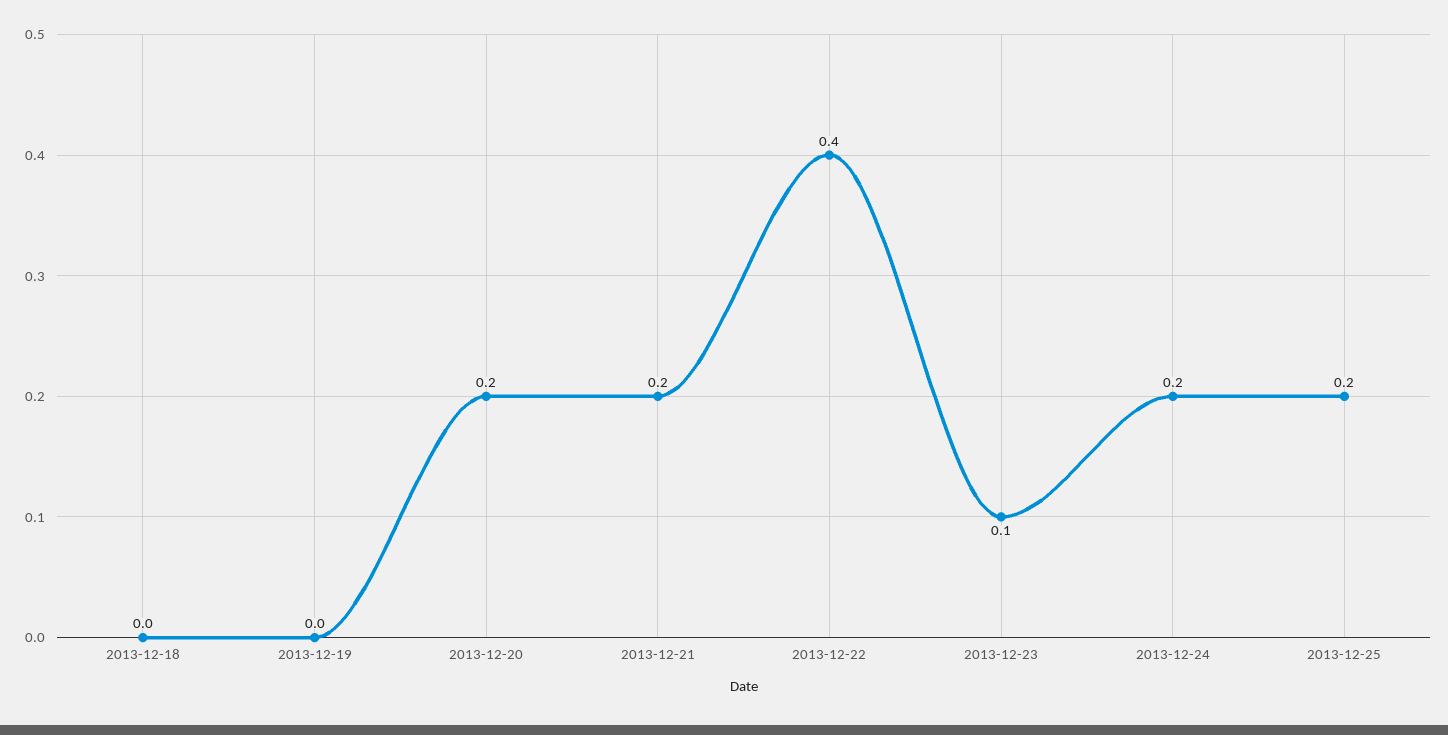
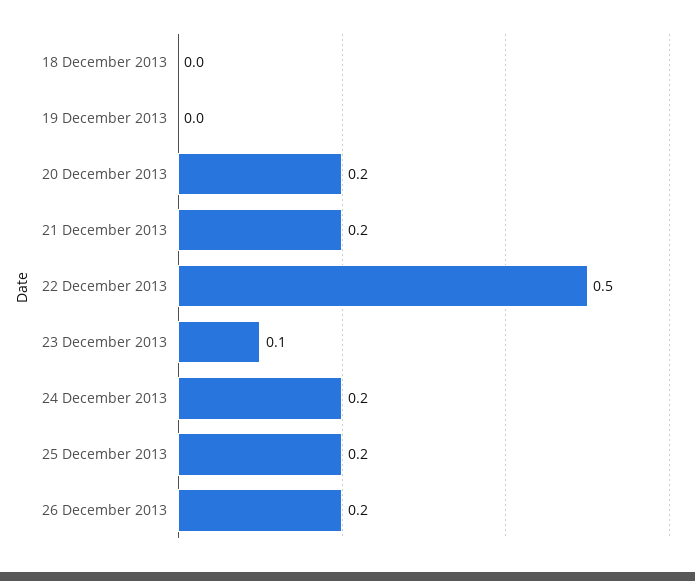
2013-12-22: 0.4 -> 0.5
26 December 2013: none -> 0.2

